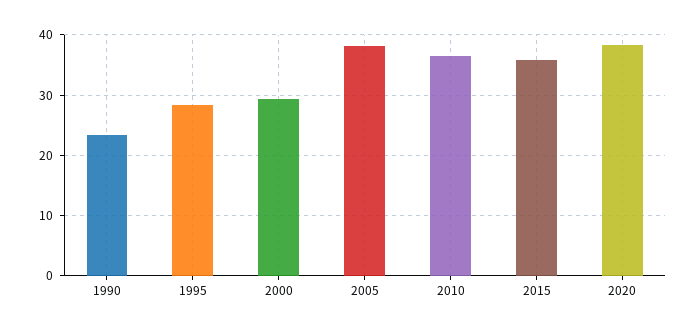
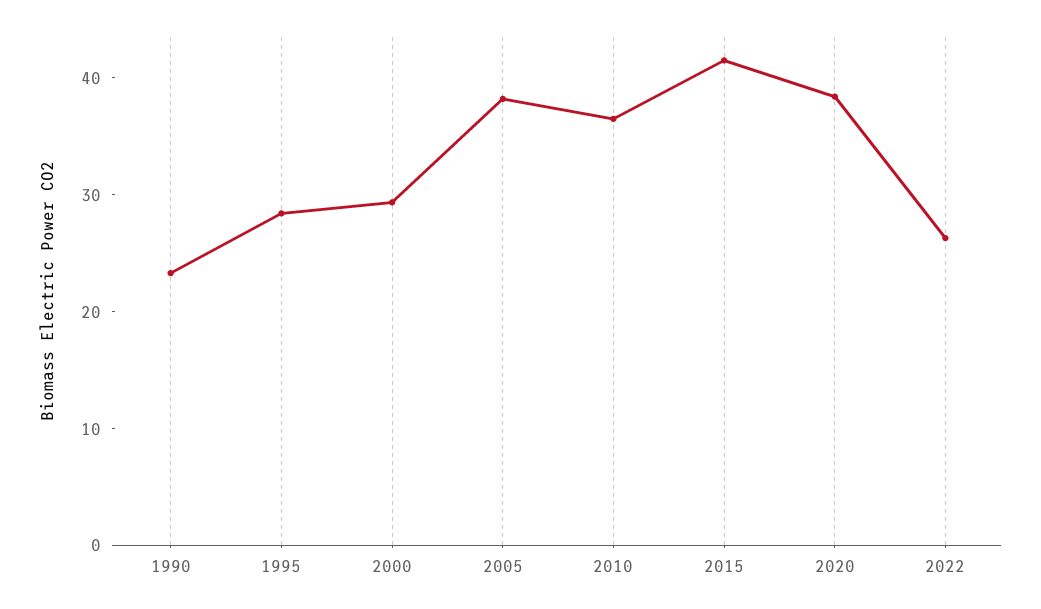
2015: 36 -> 42
2022: none -> 26

